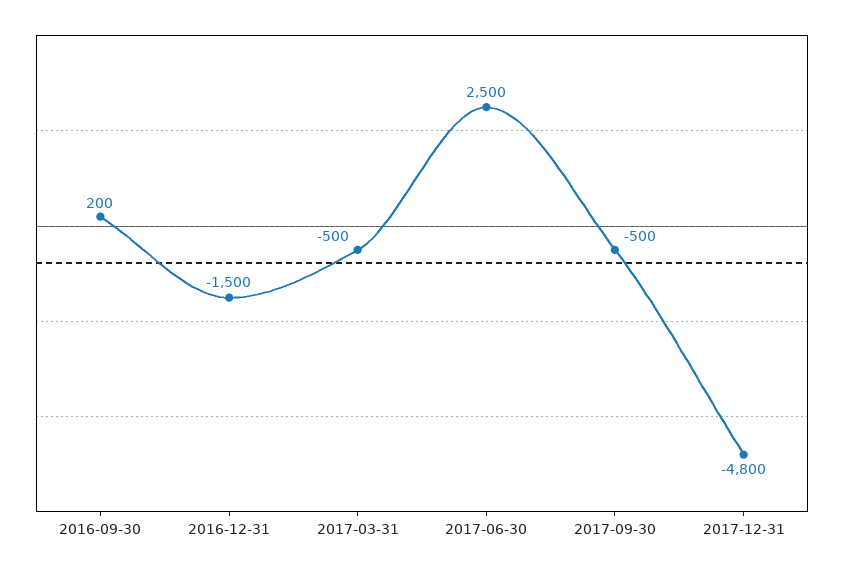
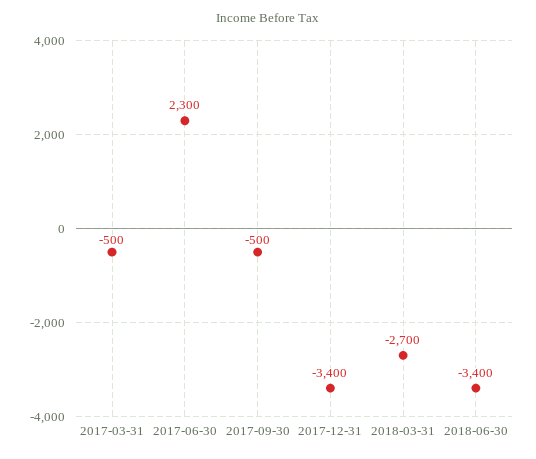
2016-09-30: 200 -> none
2016-12-31: -1500 -> none
2017-06-30: 2500 -> 2300
2017-12-31: -4800 -> -3400
2018-03-31: none -> -2700
2018-06-30: none -> -3400

